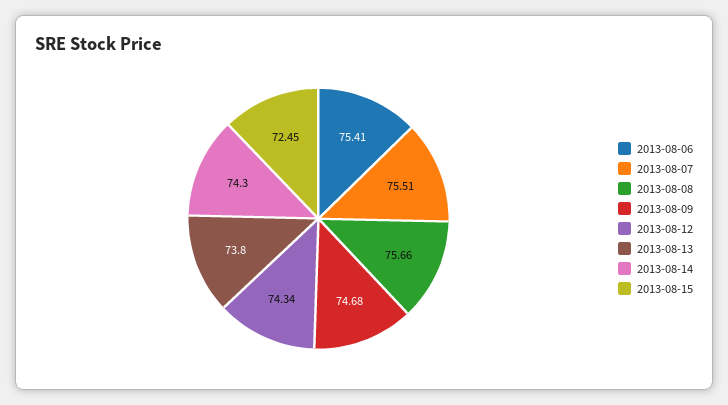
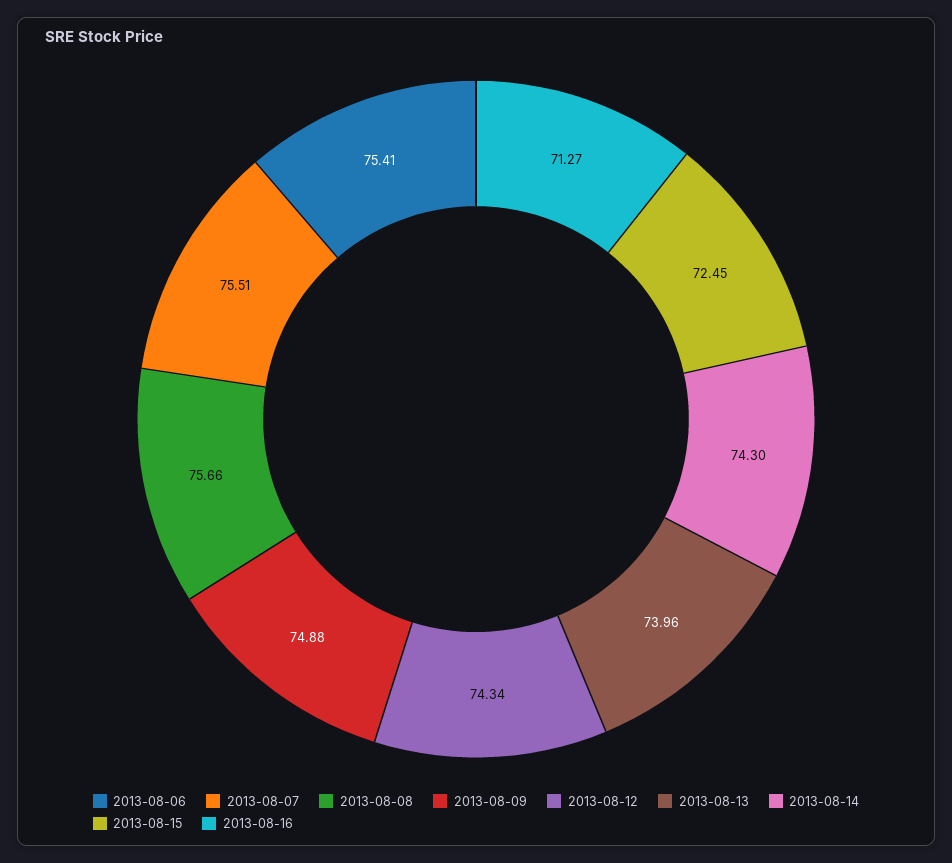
2013-08-09: 74.68 -> 74.88
2013-08-13: 73.8 -> 73.96
2013-08-16: none -> 71.27

